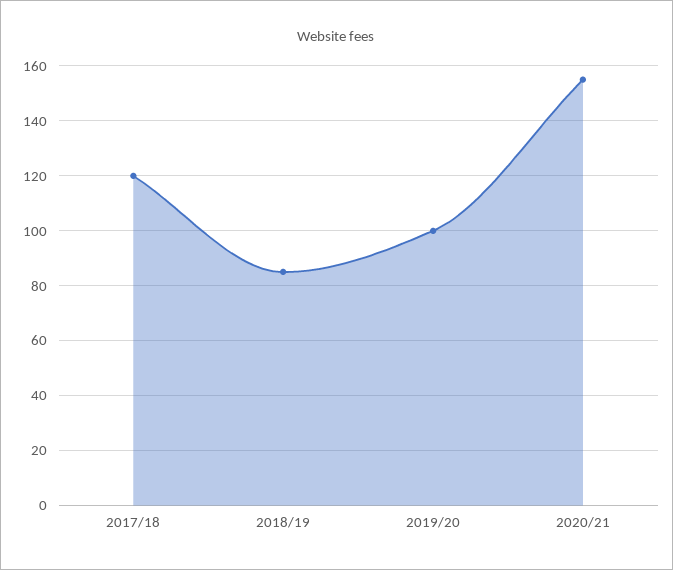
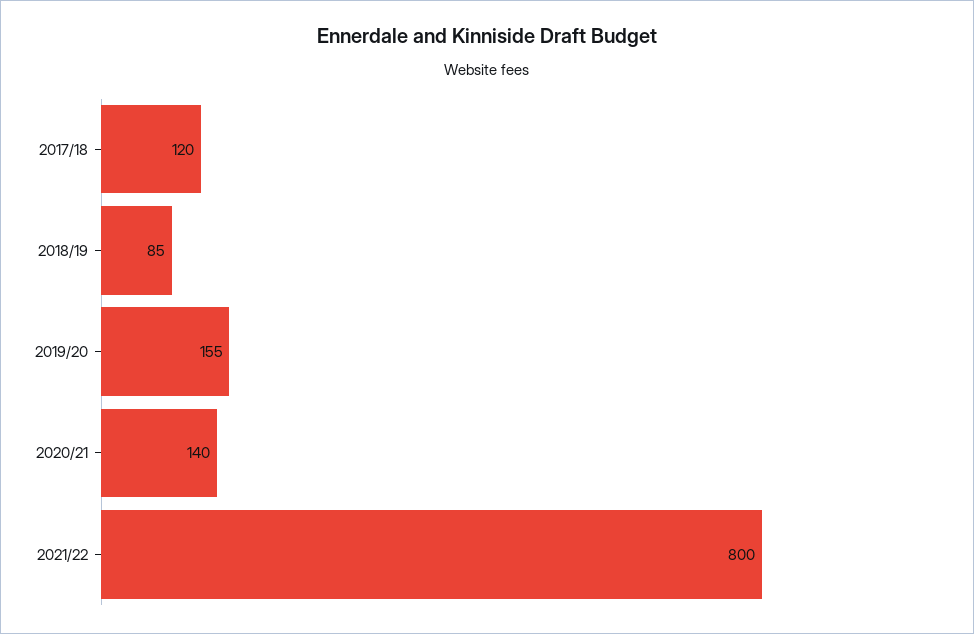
2019/20: 100 -> 155
2020/21: 155 -> 140
2021/22: none -> 800

